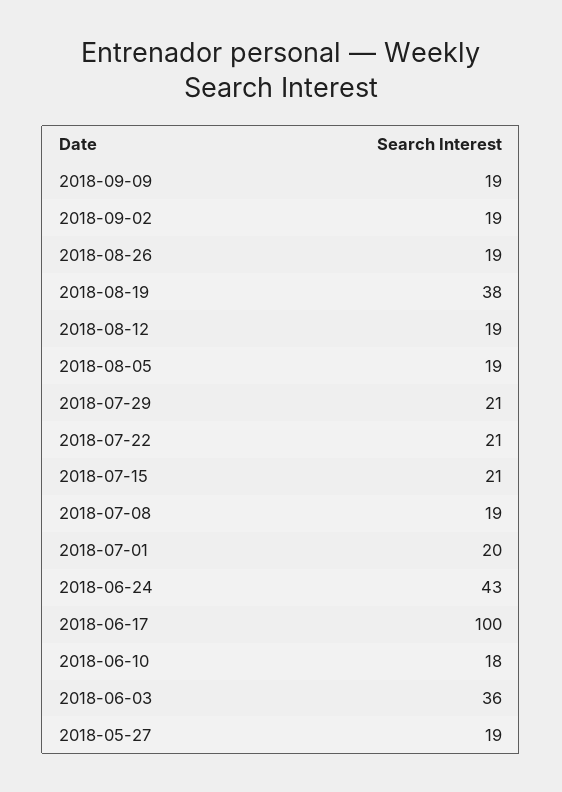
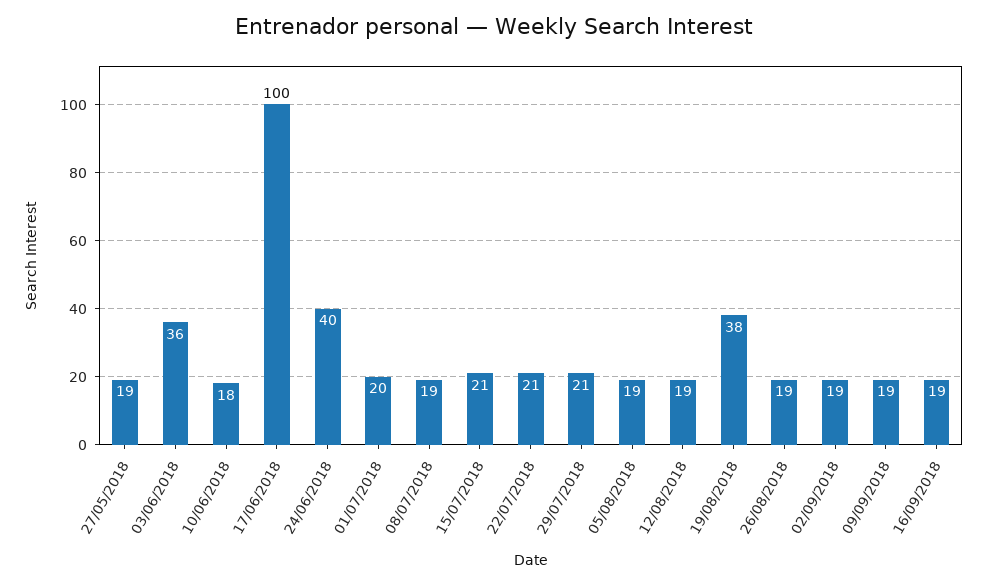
2018-06-24: 43 -> 40
16/09/2018: none -> 19

